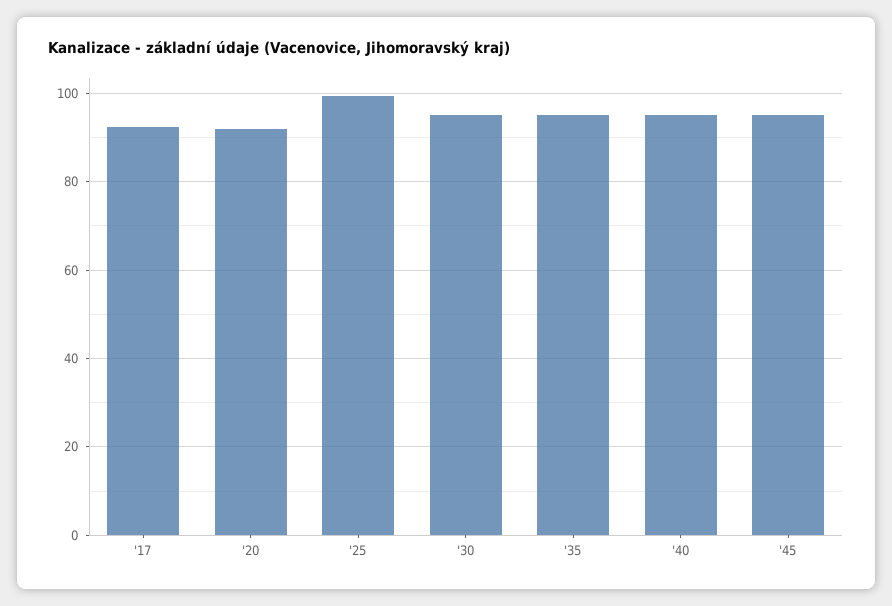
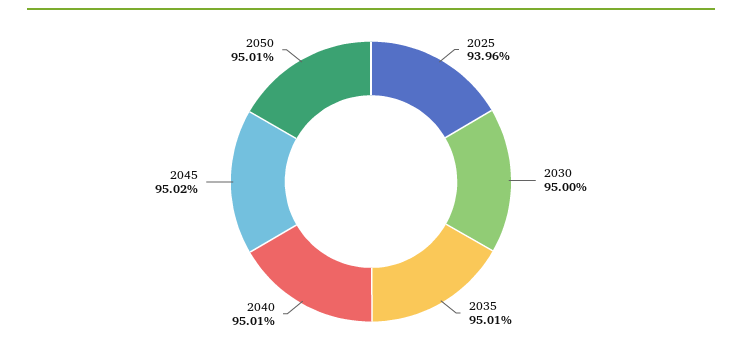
'17: 92 -> none
'20: 92 -> none
'25: 100 -> 93.96
2050: none -> 95.01

